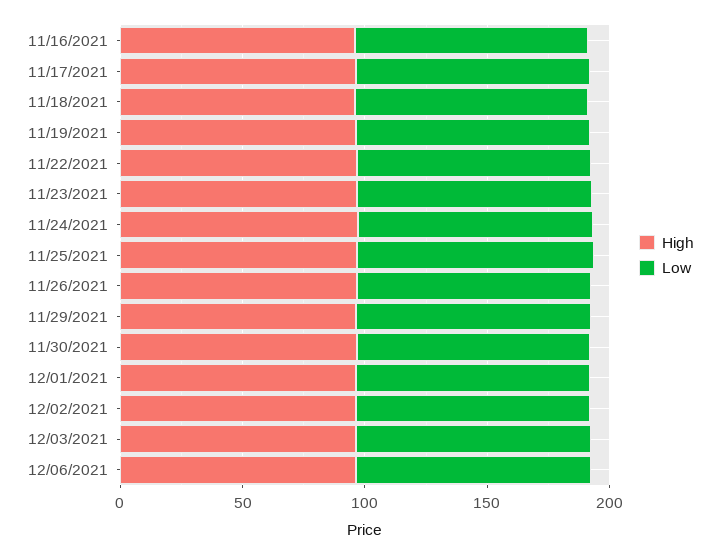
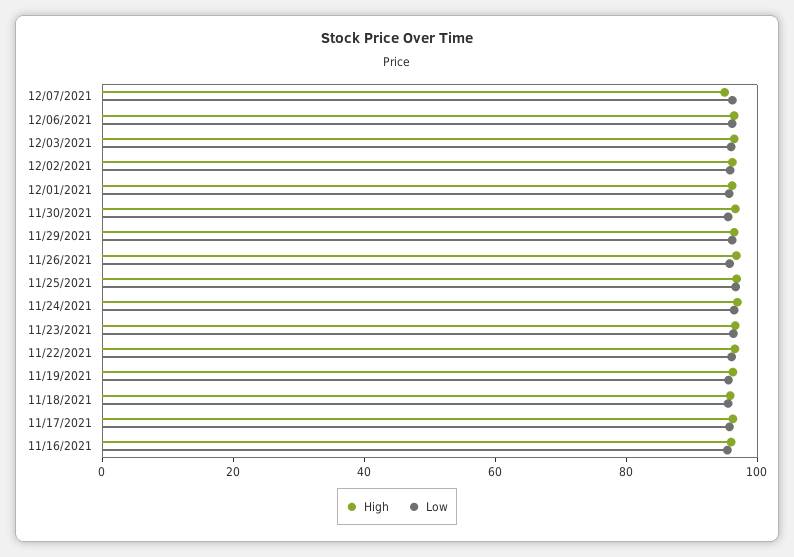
High, 12/07/2021: none -> 95
Low, 12/07/2021: none -> 95

